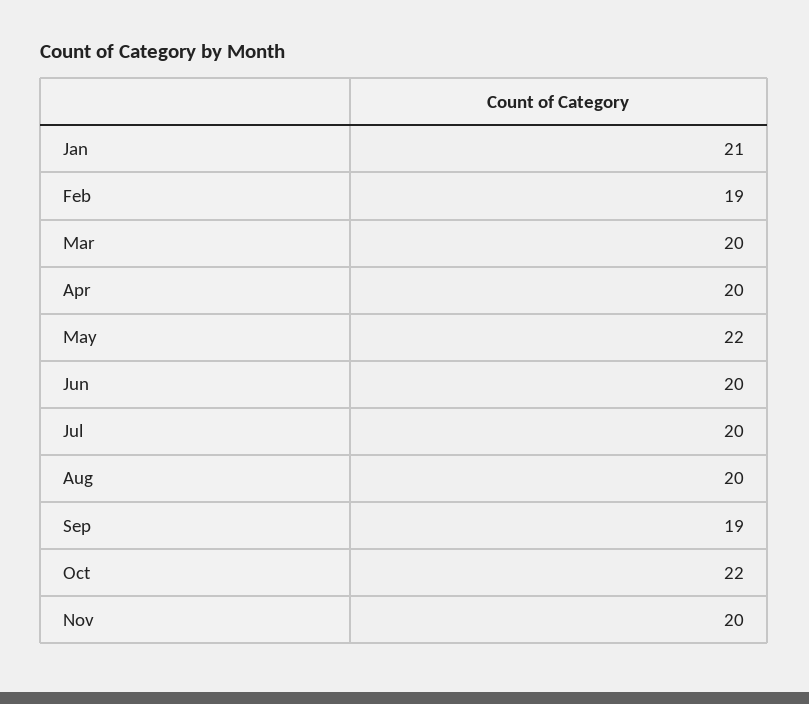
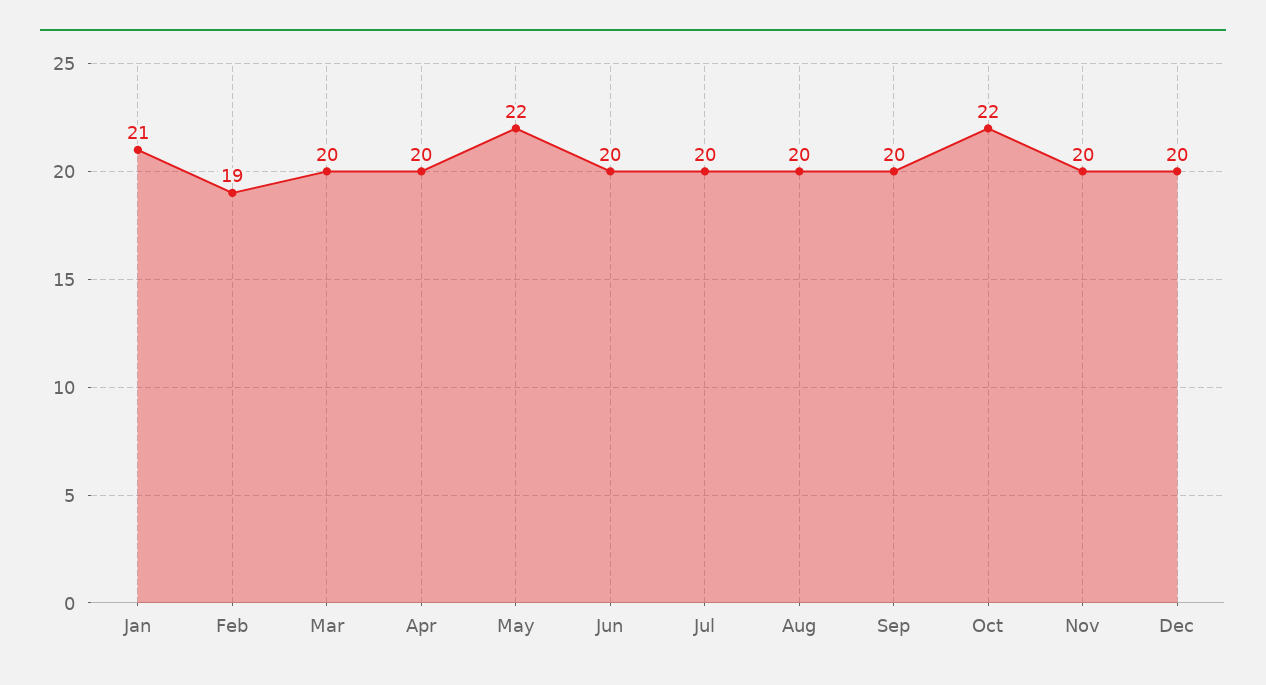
Sep: 19 -> 20
Dec: none -> 20

